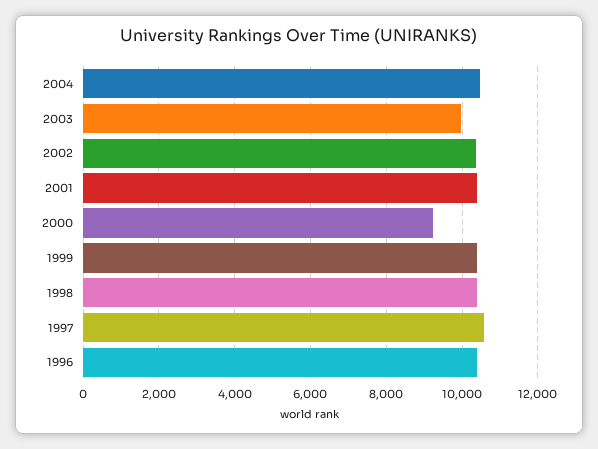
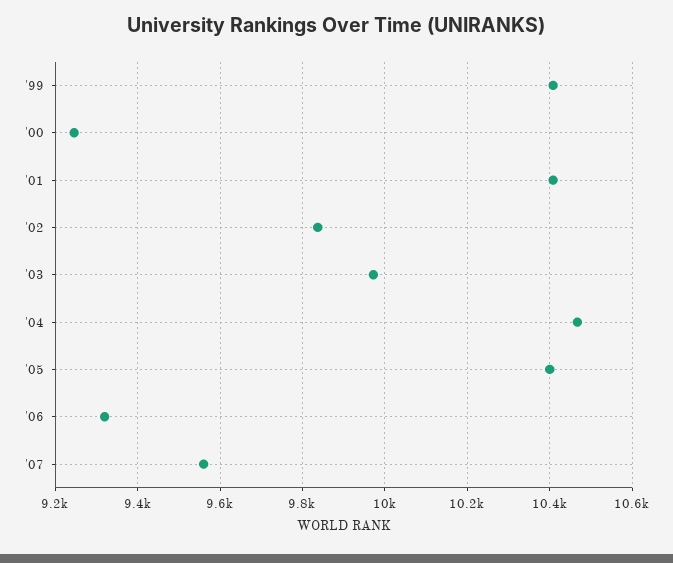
2002: 10400 -> 9840
1998: 10400 -> none
1997: 10600 -> none
1996: 10400 -> none
'05: none -> 10400
'06: none -> 9320
'07: none -> 9560

